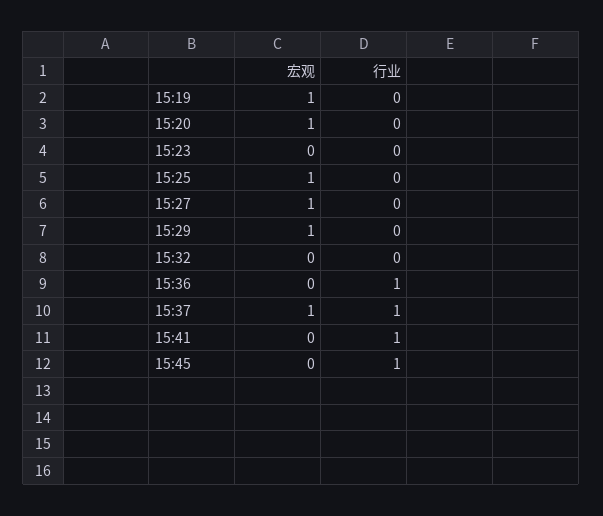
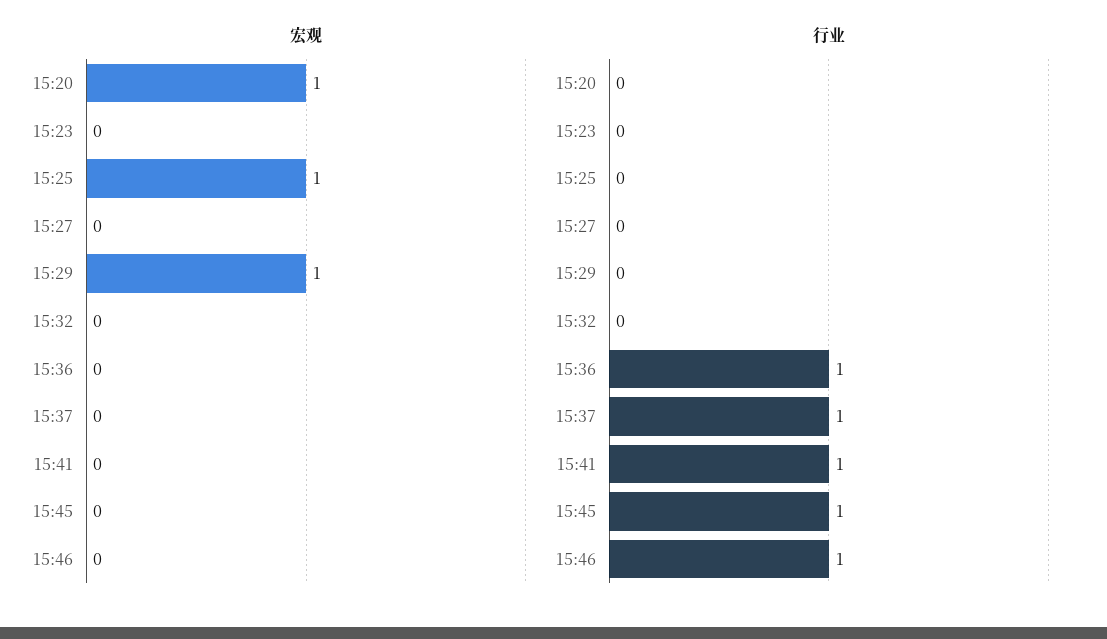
宏观, 15:19: 1 -> none
行业, 15:19: 0 -> none
宏观, 15:27: 1 -> 0
宏观, 15:37: 1 -> 0
宏观, 15:46: none -> 0
行业, 15:46: none -> 1

